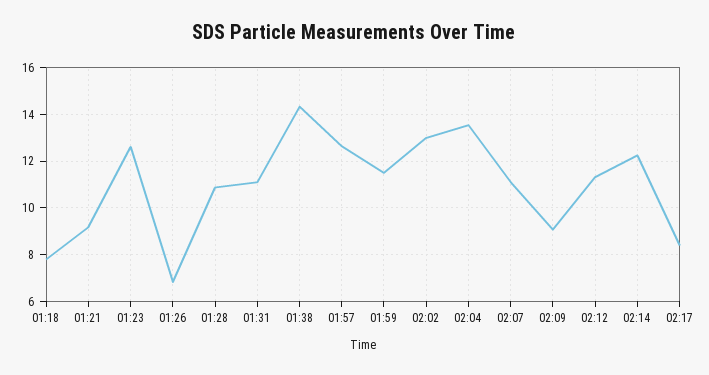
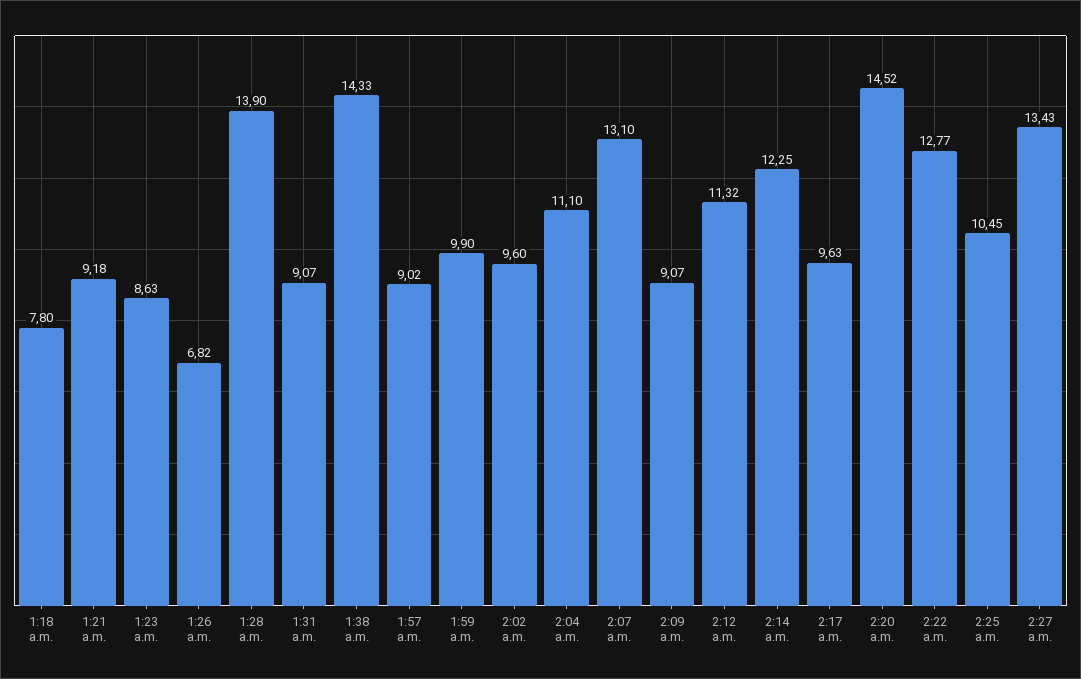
01:23: 12.5 -> 8.63
01:28: 11 -> 13.9
01:31: 11 -> 9.07
01:57: 12.5 -> 9.02
01:59: 11.5 -> 9.9
02:02: 13 -> 9.6
02:04: 13.5 -> 11.1
02:07: 11 -> 13.1
02:17: 8.5 -> 9.63
2:20 a.m.: none -> 14.52
2:22 a.m.: none -> 12.77
2:25 a.m.: none -> 10.45
2:27 a.m.: none -> 13.43

